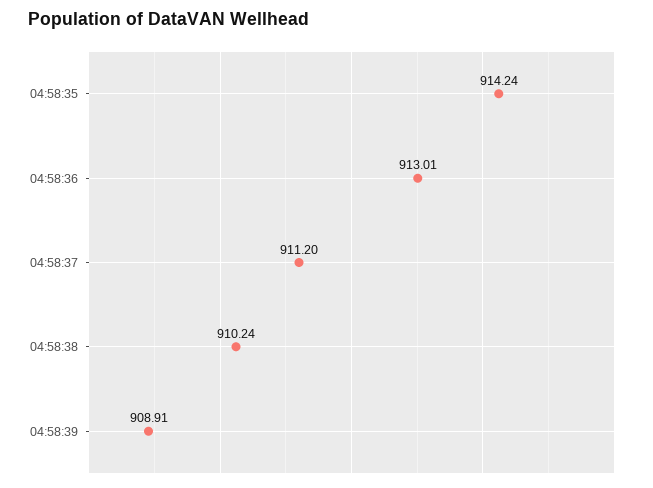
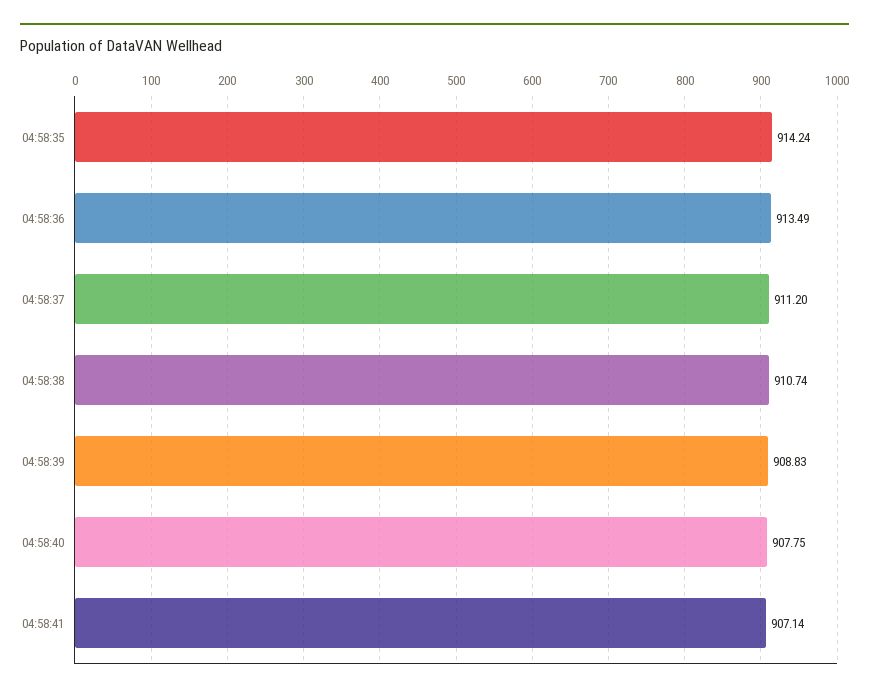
04:58:36: 913.01 -> 913.49
04:58:38: 910.24 -> 910.74
04:58:39: 908.91 -> 908.83
04:58:40: none -> 907.75
04:58:41: none -> 907.14

